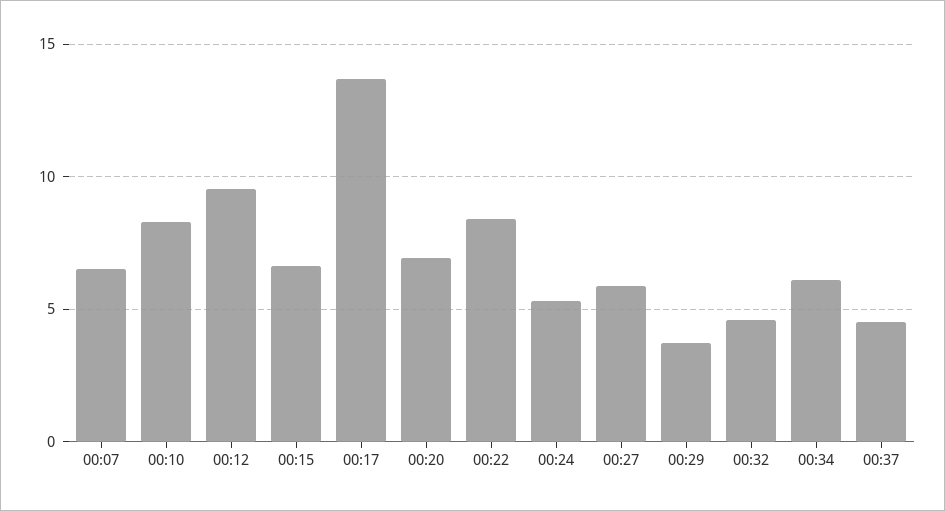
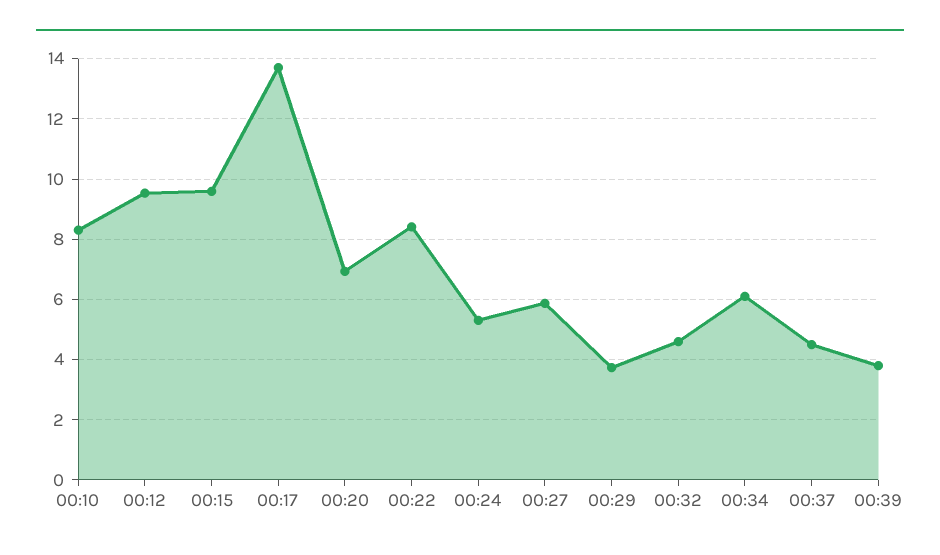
00:07: 6.5 -> none
00:15: 6.5 -> 9.6
00:39: none -> 3.8

